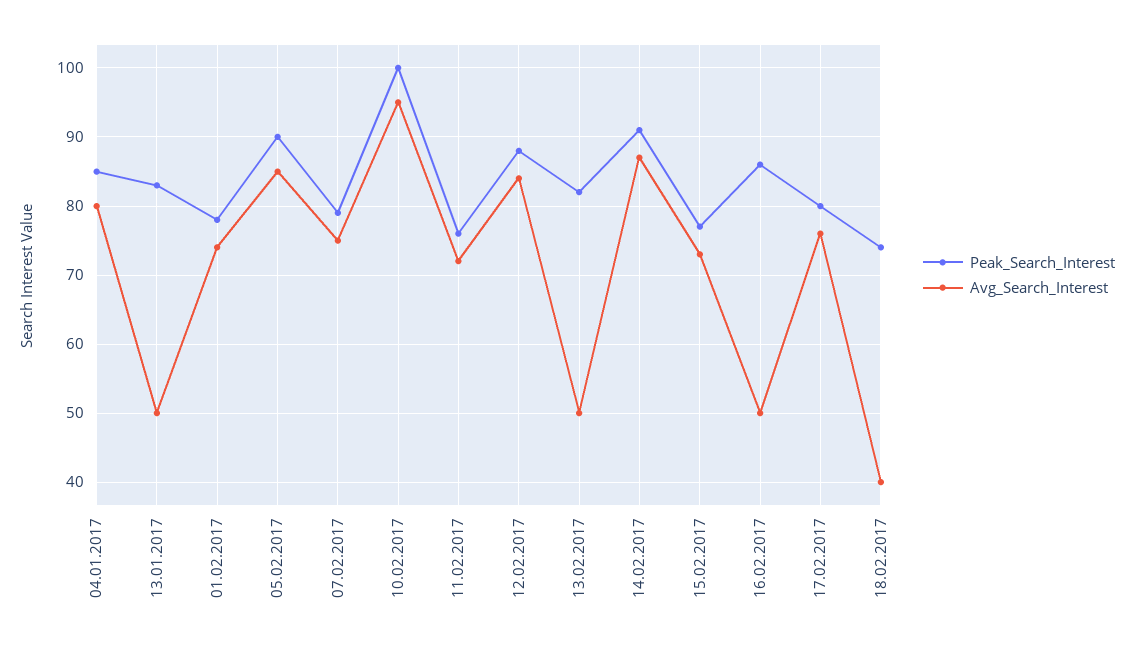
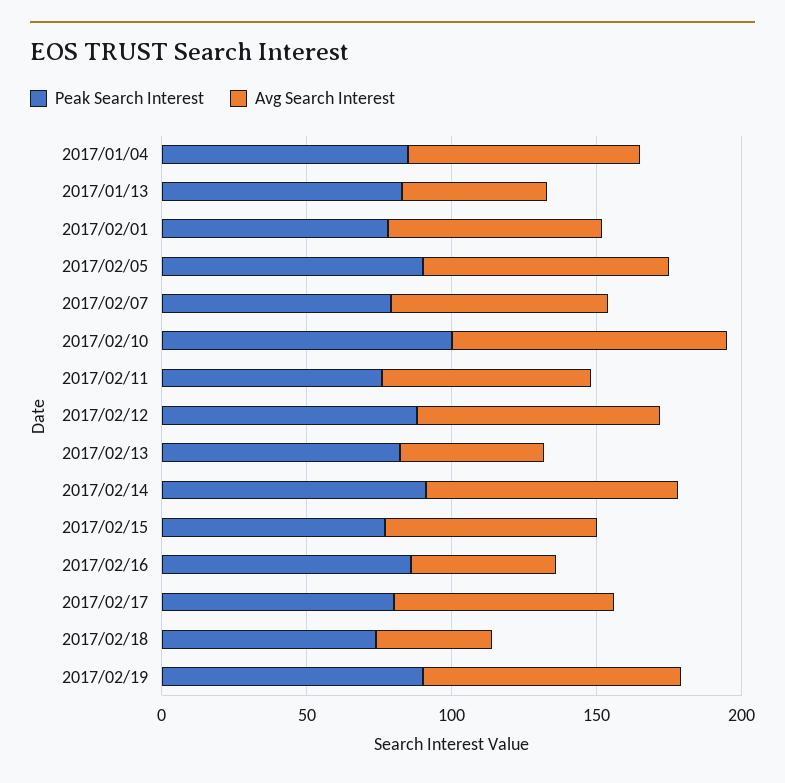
Peak_Search_Interest, 2017/02/19: none -> 90
Avg_Search_Interest, 2017/02/19: none -> 90

